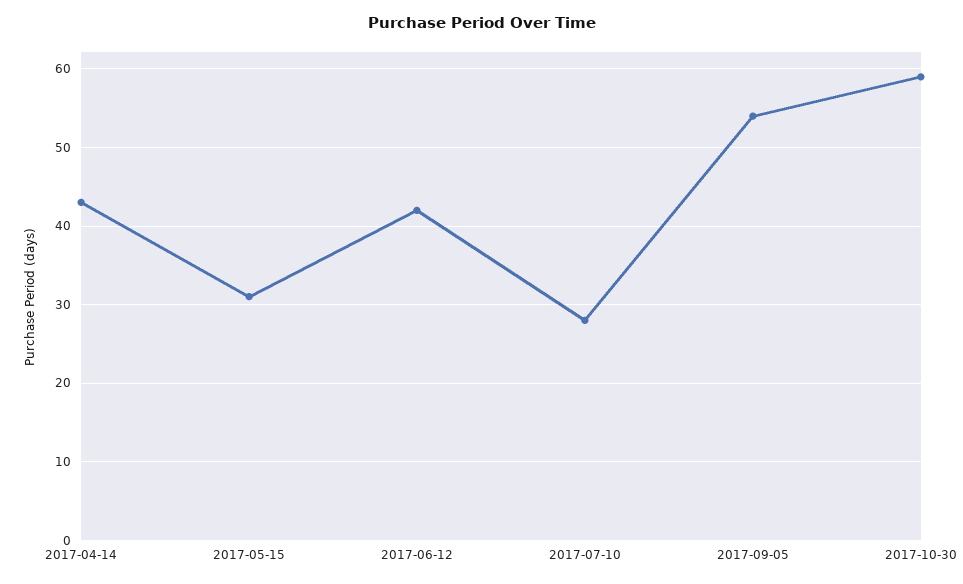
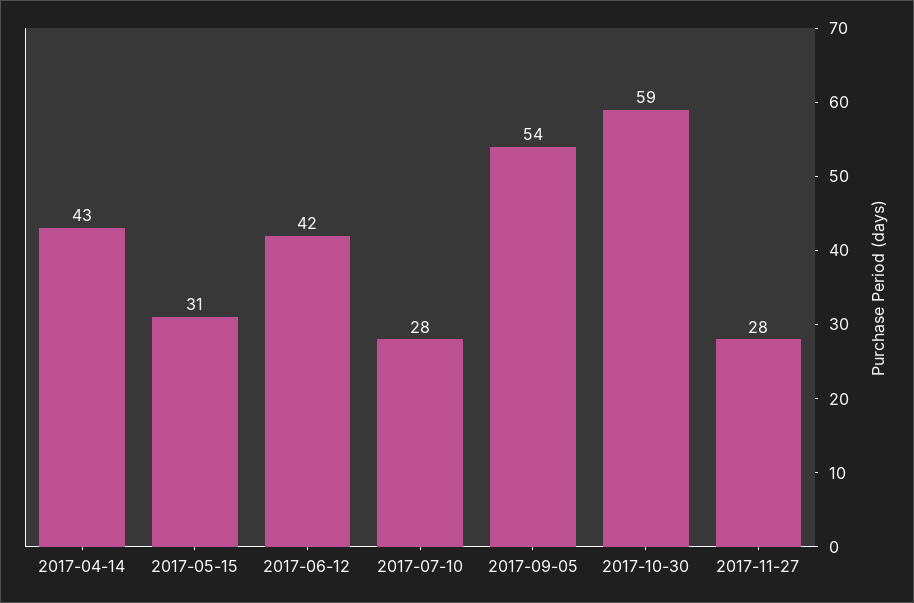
2017-11-27: none -> 28

